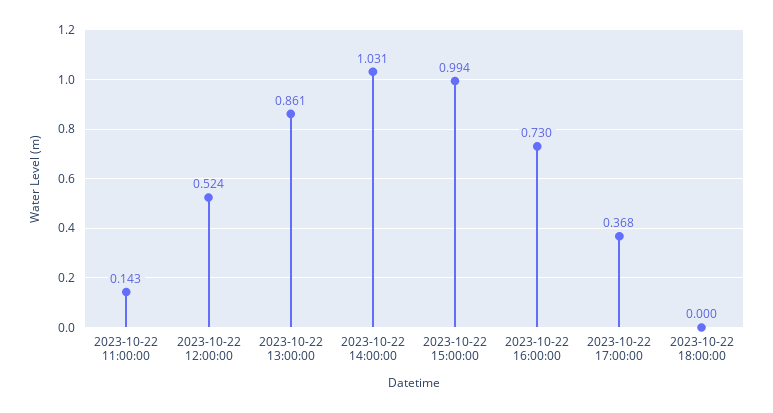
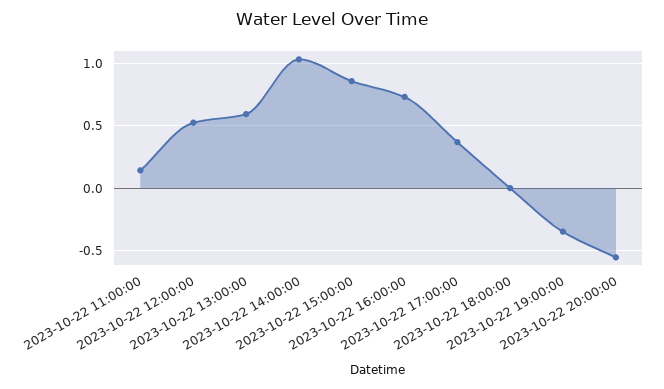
2023-10-22 13:00:00: 0.861 -> 0.6
2023-10-22 15:00:00: 0.994 -> 0.85
2023-10-22 19:00:00: none -> -0.35
2023-10-22 20:00:00: none -> -0.55

